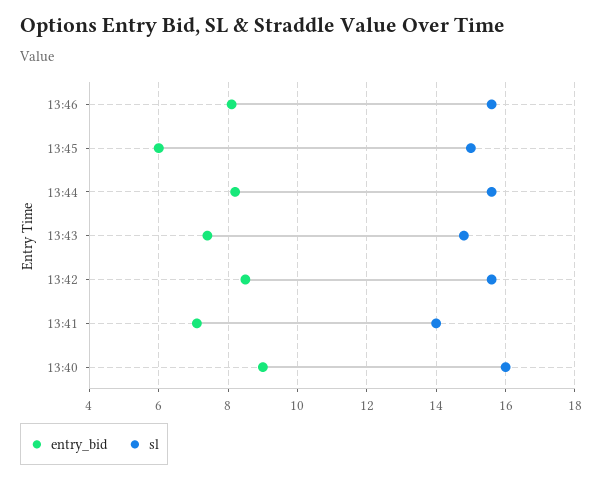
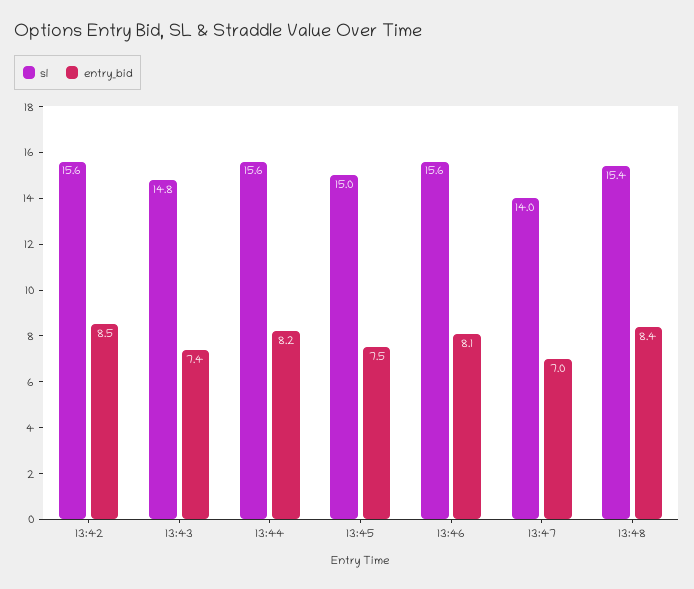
entry_bid, 13:45: 6 -> 7.5
entry_bid, 13:41: 7 -> none
sl, 13:41: 14 -> none
entry_bid, 13:40: 9 -> none
sl, 13:40: 16 -> none
sl, 13:47: none -> 14
entry_bid, 13:47: none -> 7
sl, 13:48: none -> 15.4
entry_bid, 13:48: none -> 8.4

